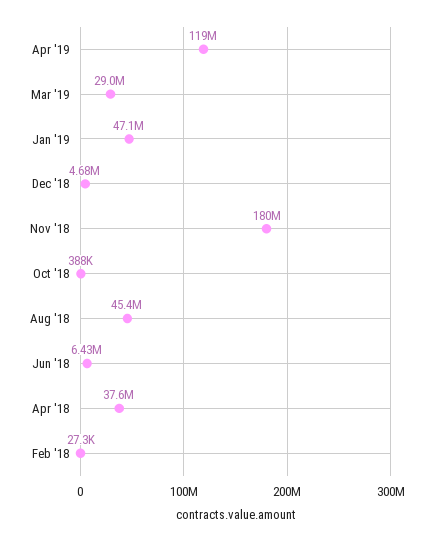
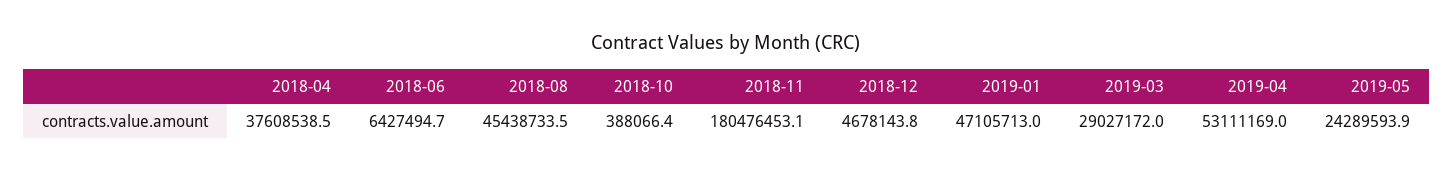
Apr '19: 119000000 -> 53111169
Feb '18: 27300 -> none
2019-05: none -> 24289593.9

